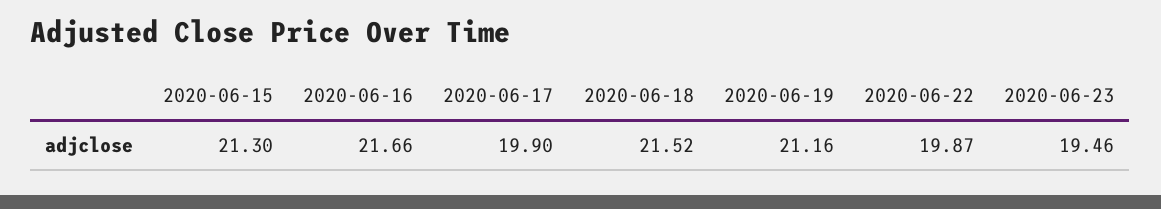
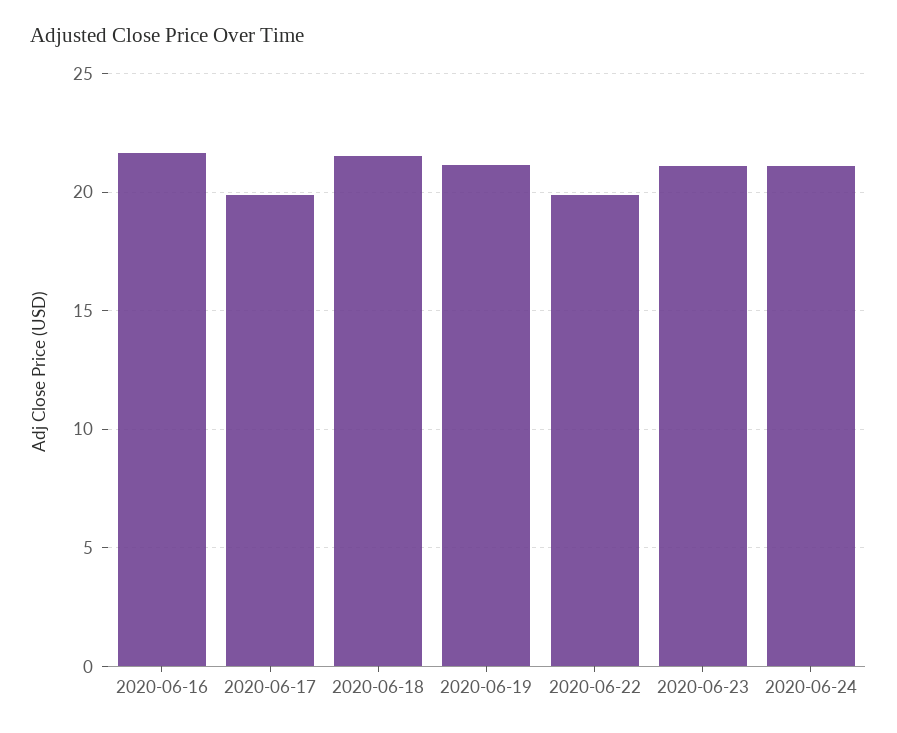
2020-06-15: 21.3 -> none
2020-06-23: 19.46 -> 21
2020-06-24: none -> 21

